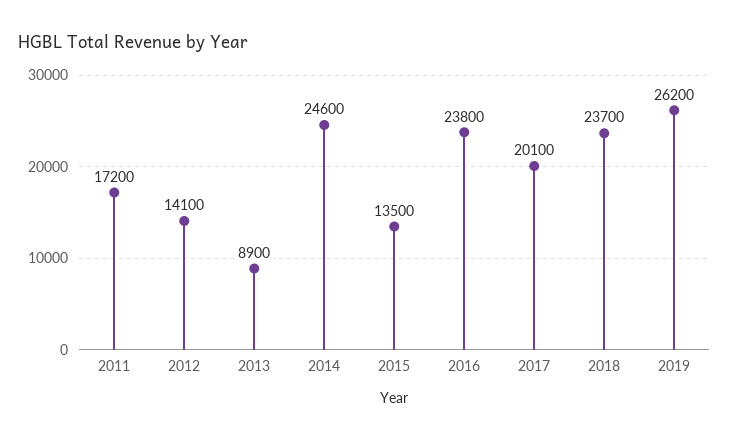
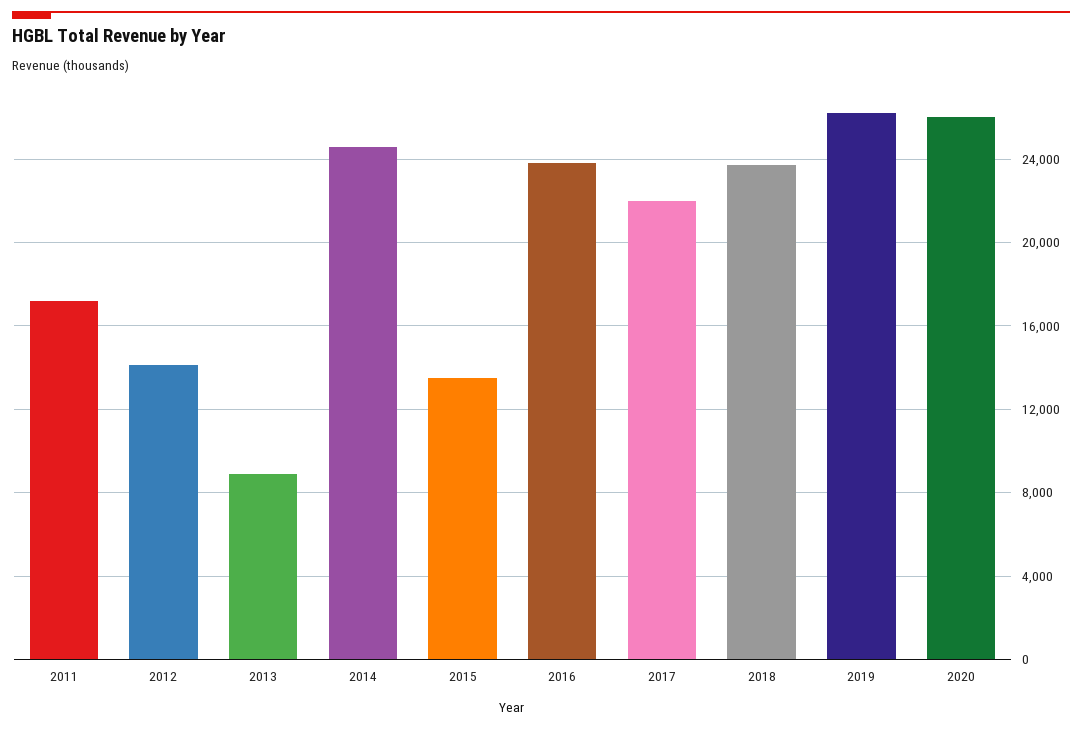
2017: 20100 -> 22000
2020: none -> 26000

